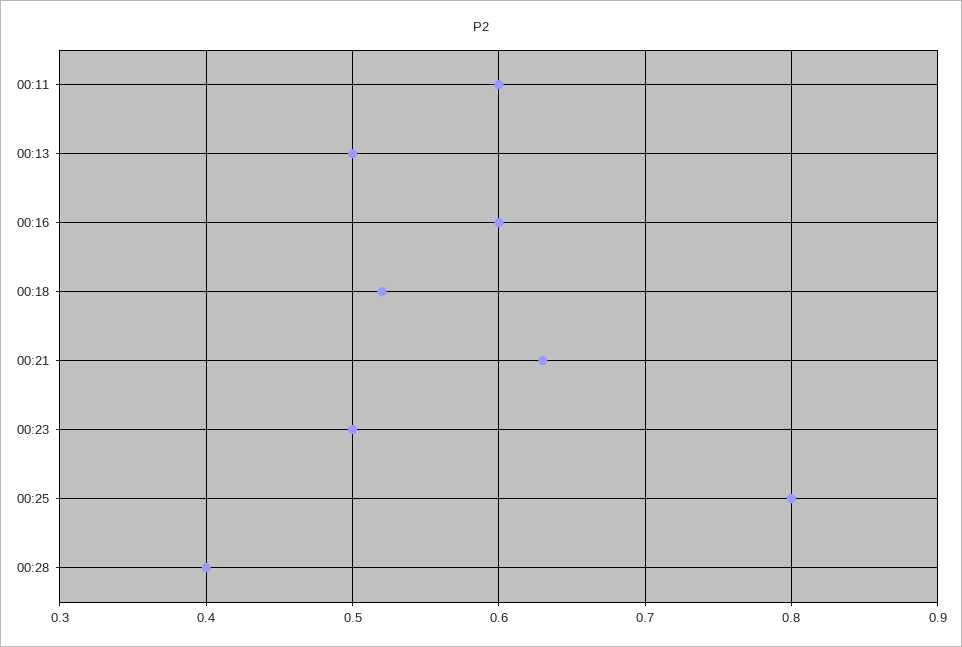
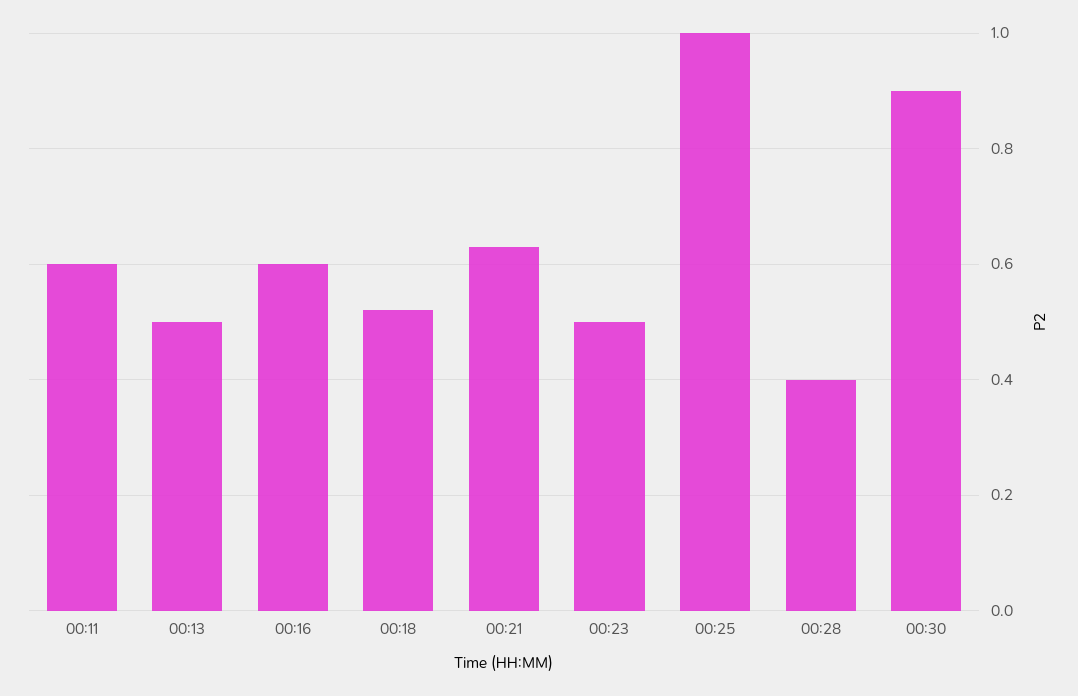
00:25: 0.8 -> 1
00:30: none -> 0.9

